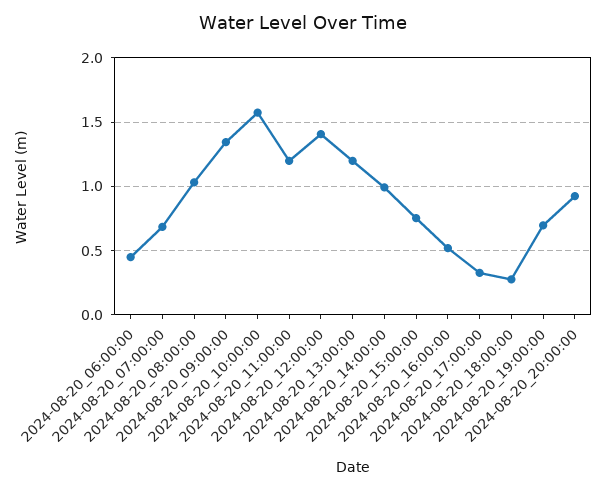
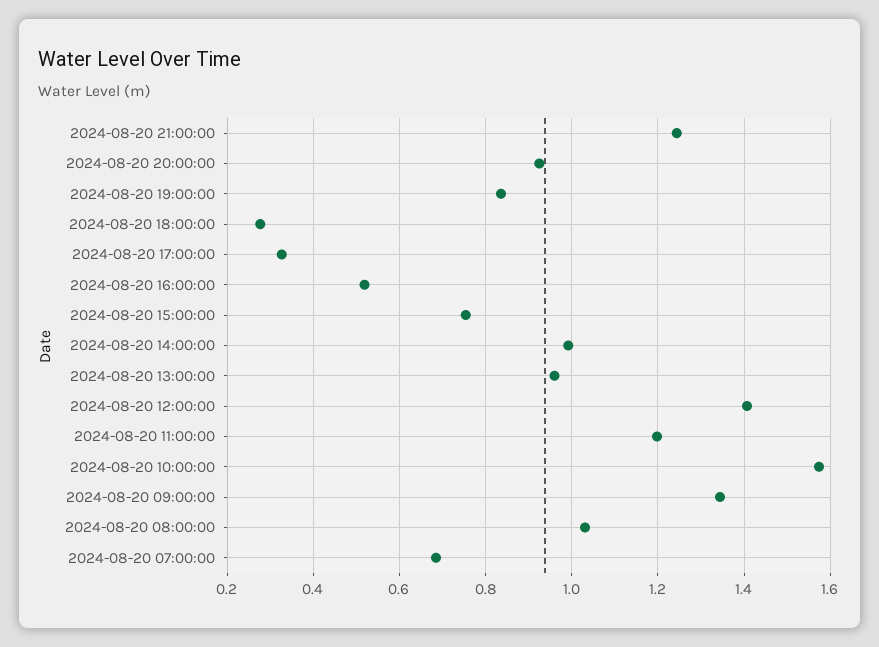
2024-08-20_06:00:00: 0.45 -> none
2024-08-20_13:00:00: 1.2 -> 0.96
2024-08-20_19:00:00: 0.7 -> 0.84
2024-08-20 21:00:00: none -> 1.24

